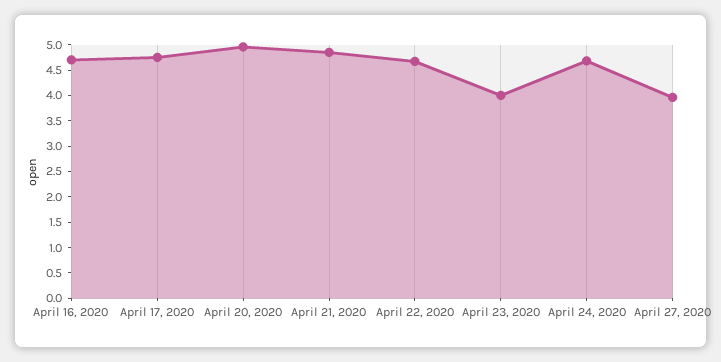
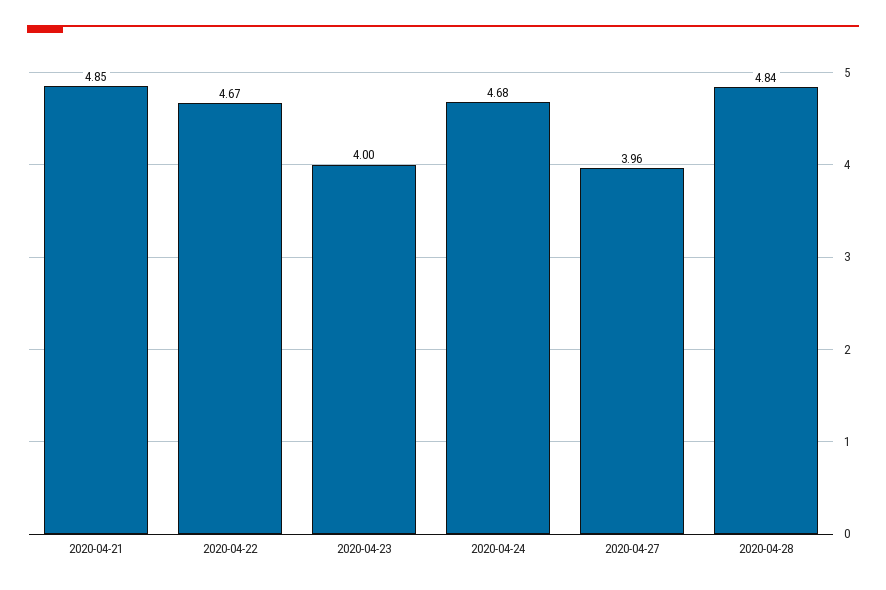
April 16, 2020: 4.75 -> none
April 17, 2020: 4.75 -> none
April 20, 2020: 5 -> none
2020-04-28: none -> 4.84

